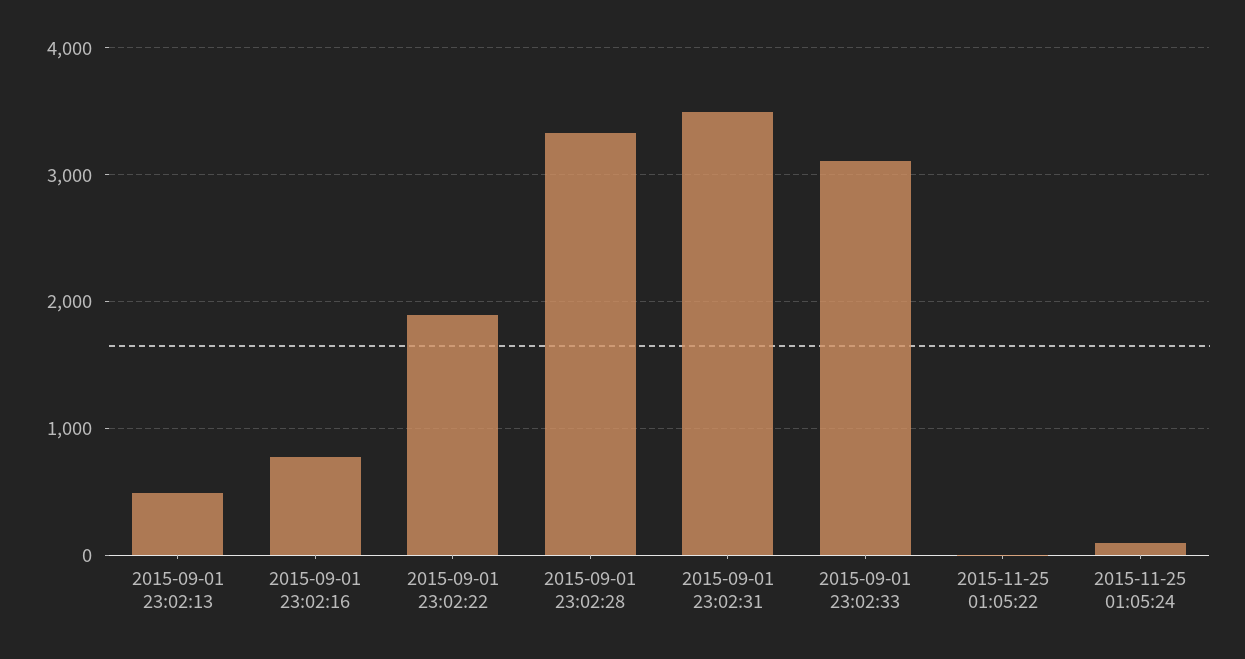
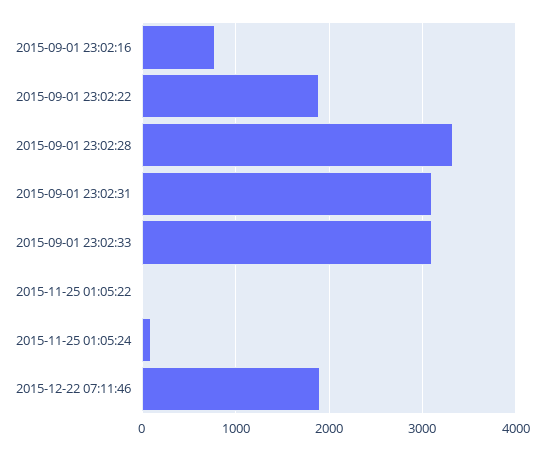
2015-09-01 23:02:13: 500 -> none
2015-09-01 23:02:31: 3500 -> 3100
2015-12-22 07:11:46: none -> 1900

